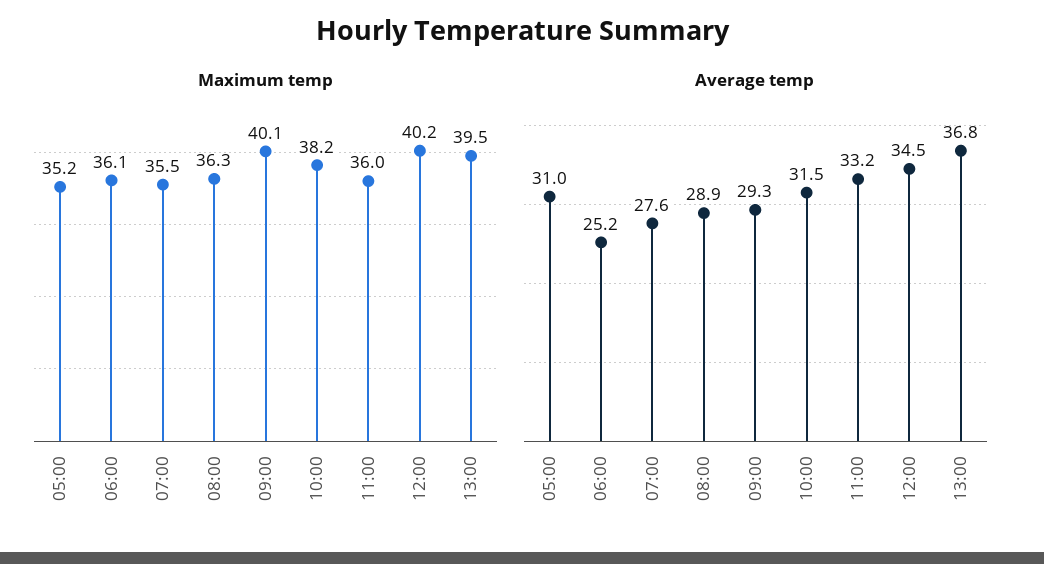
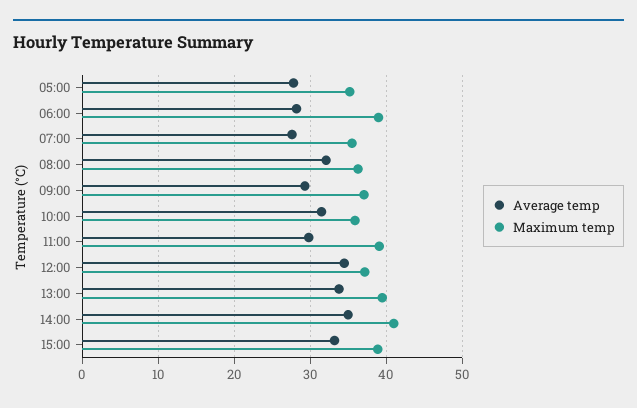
Maximum temp, 06:00: 36.1 -> 39
Maximum temp, 09:00: 40.1 -> 37
Maximum temp, 10:00: 38.2 -> 36
Maximum temp, 11:00: 36 -> 39
Maximum temp, 12:00: 40.2 -> 37
Average temp, 05:00: 31 -> 28
Average temp, 06:00: 25.2 -> 28
Average temp, 08:00: 28.9 -> 32
Average temp, 11:00: 33.2 -> 30
Average temp, 13:00: 36.8 -> 34
Average temp, 14:00: none -> 35
Maximum temp, 14:00: none -> 41
Average temp, 15:00: none -> 33
Maximum temp, 15:00: none -> 39

